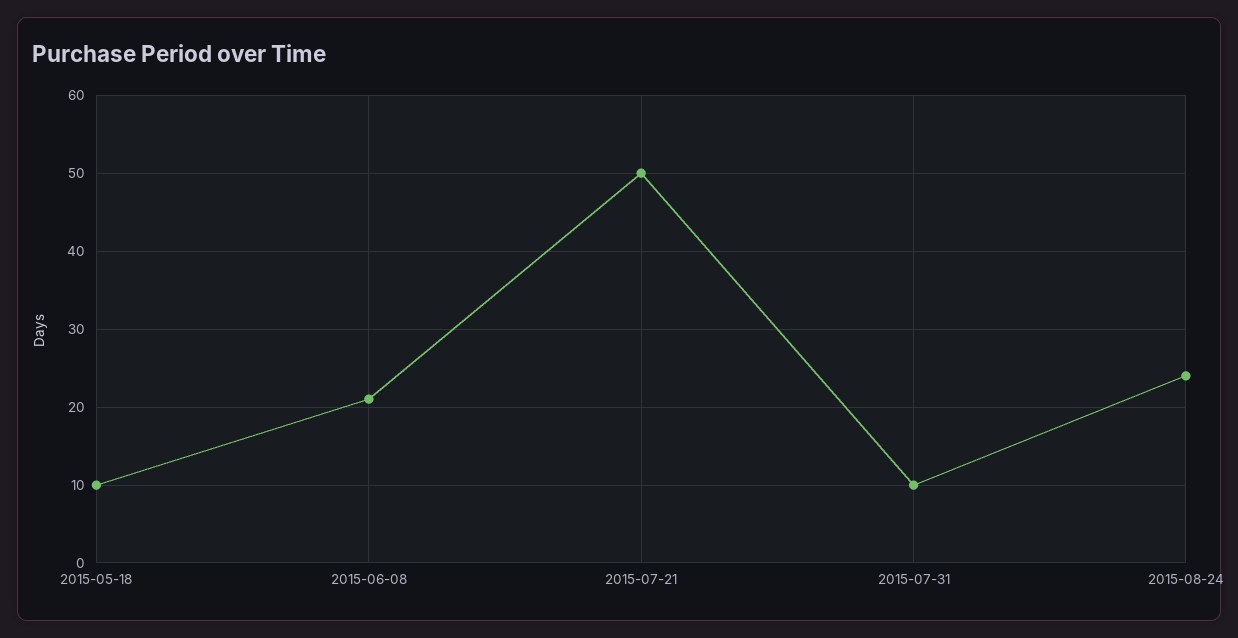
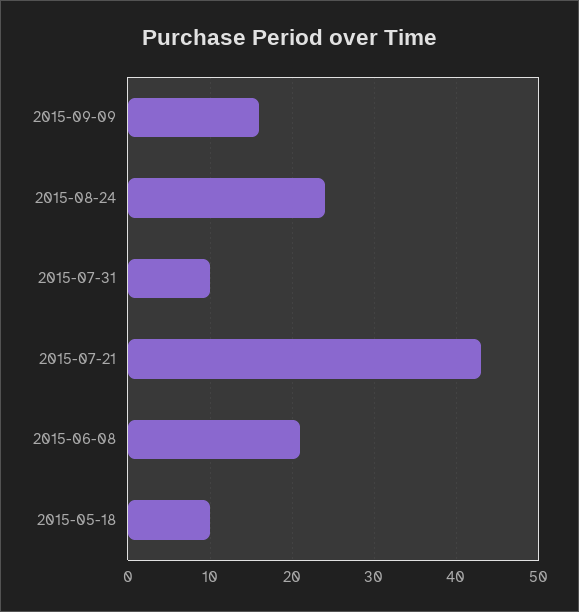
2015-07-21: 50 -> 43
2015-09-09: none -> 16

